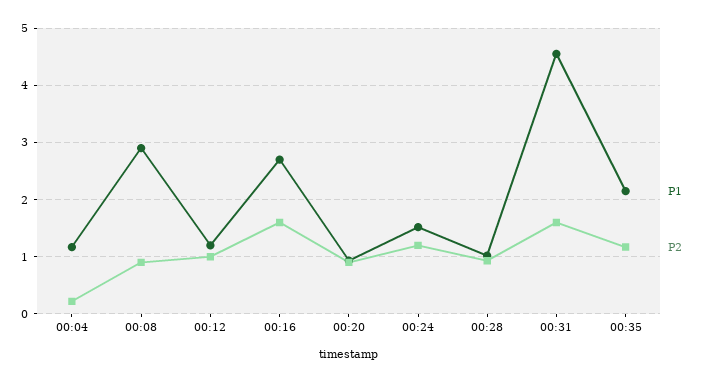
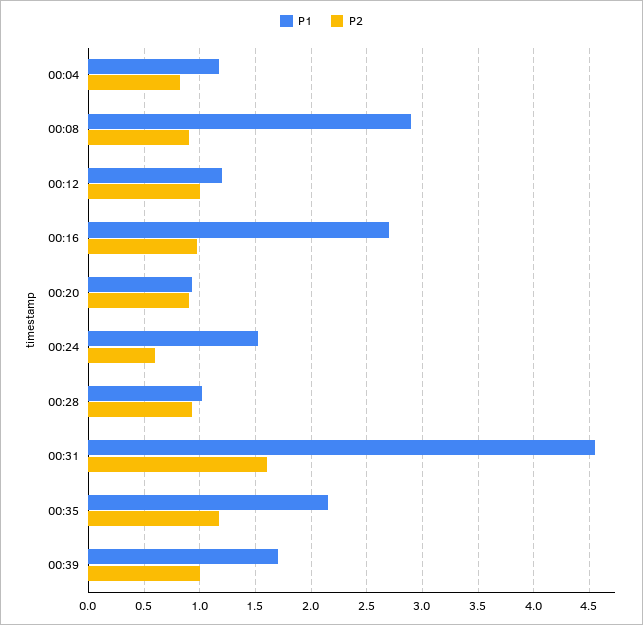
P2, 00:04: 0.2 -> 0.8
P2, 00:16: 1.6 -> 1
P2, 00:24: 1.2 -> 0.6
P1, 00:39: none -> 1.7
P2, 00:39: none -> 1

